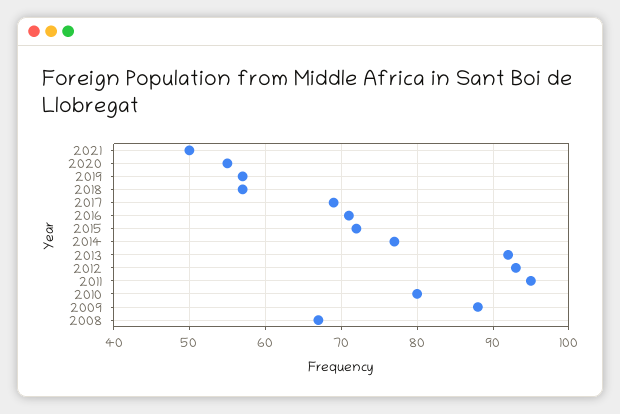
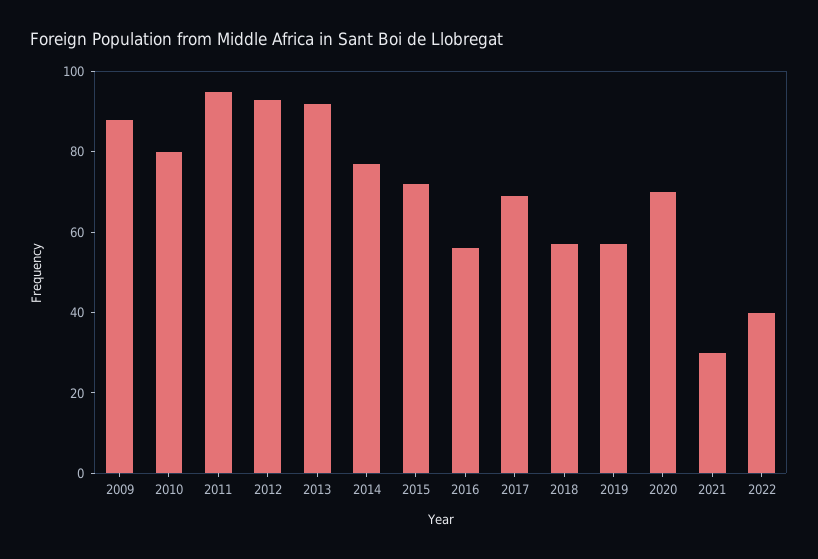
2021: 50 -> 30
2020: 55 -> 70
2016: 71 -> 55
2008: 67 -> none
2022: none -> 40

